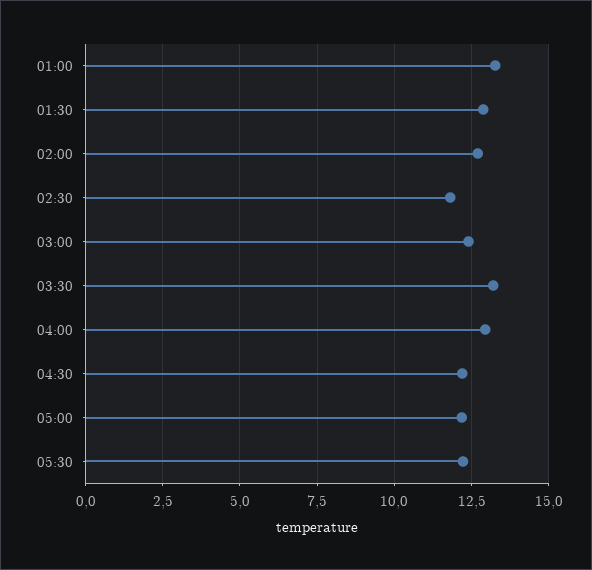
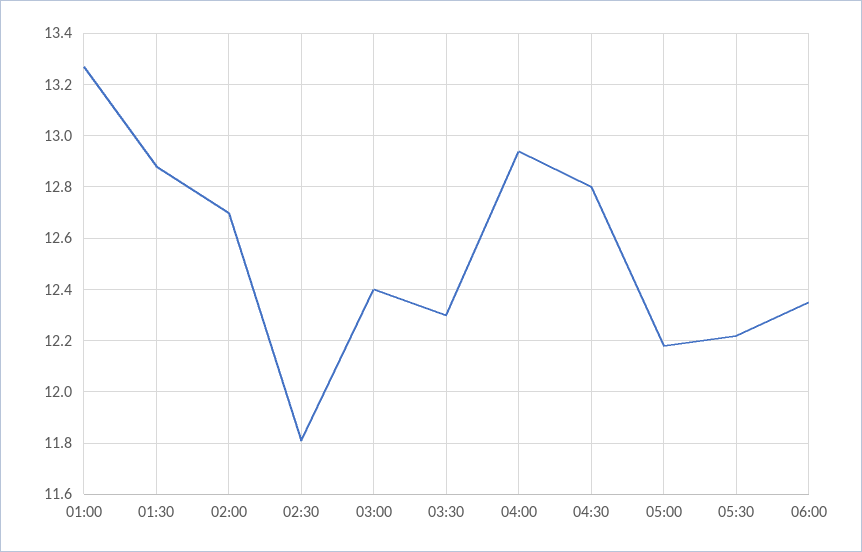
03:30: 13.25 -> 12.3
04:30: 12.25 -> 12.8
06:00: none -> 12.35

